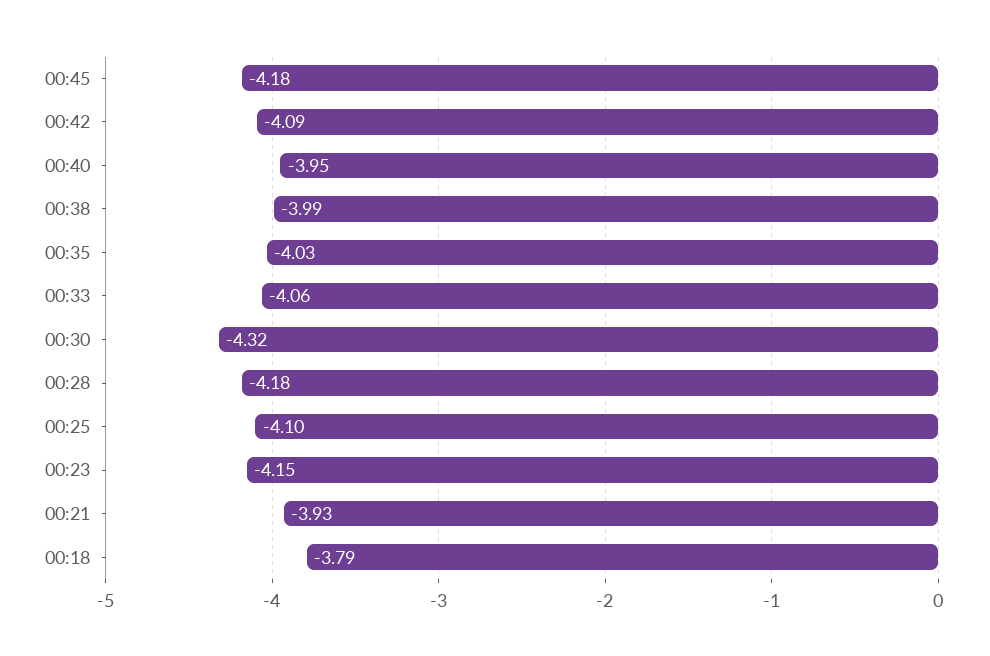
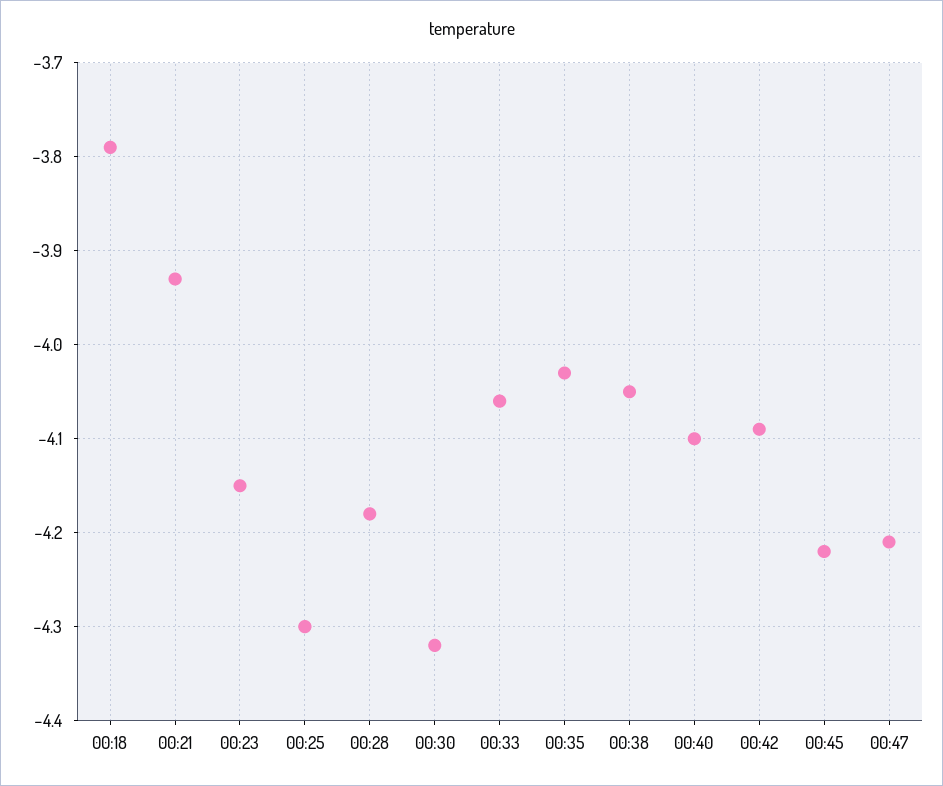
00:45: -4.18 -> -4.22
00:40: -3.95 -> -4.1
00:38: -3.99 -> -4.05
00:25: -4.1 -> -4.3
00:47: none -> -4.21

